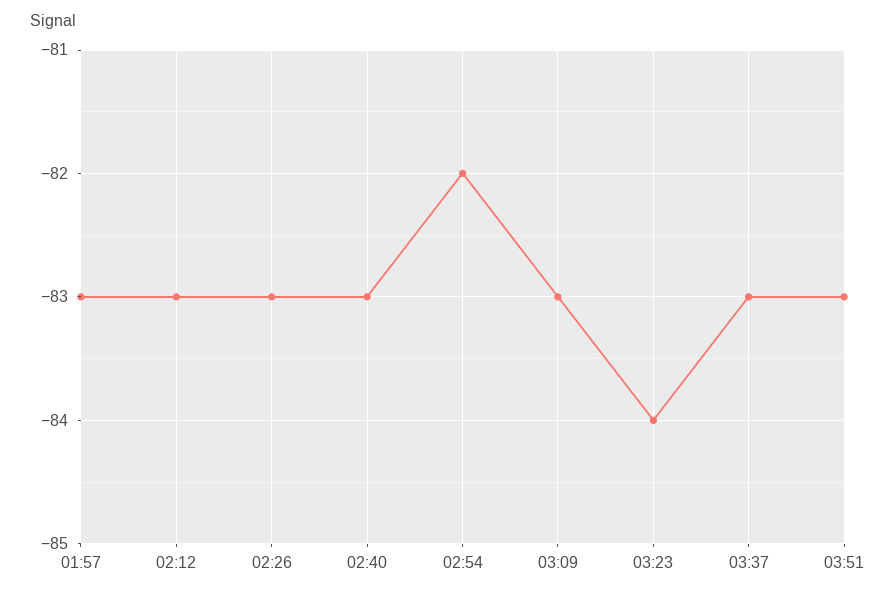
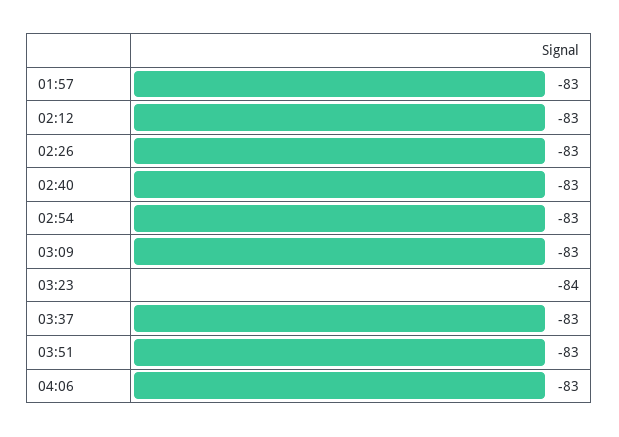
02:54: -82 -> -83
04:06: none -> -83

